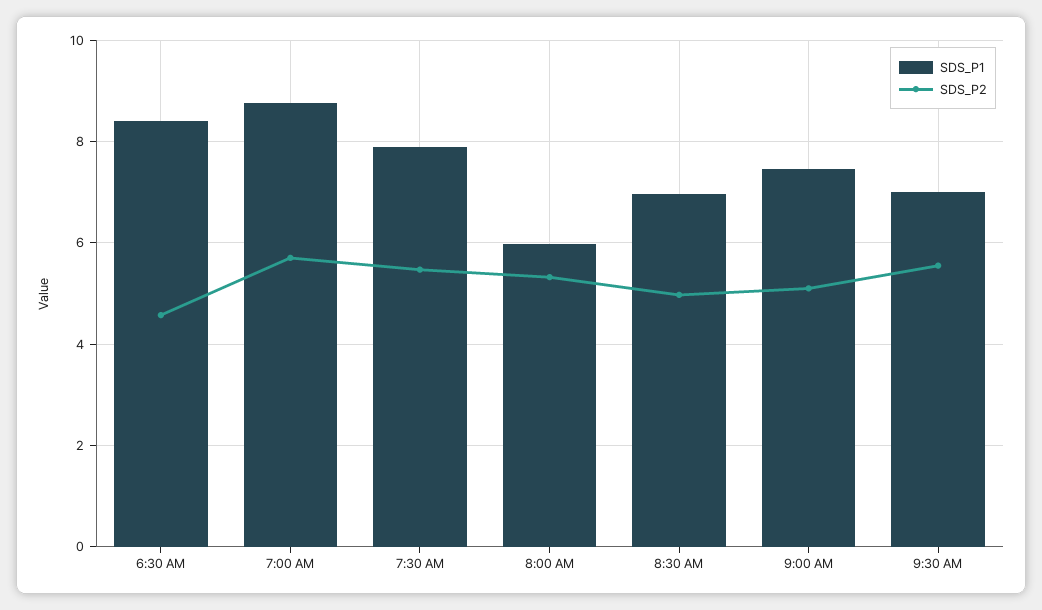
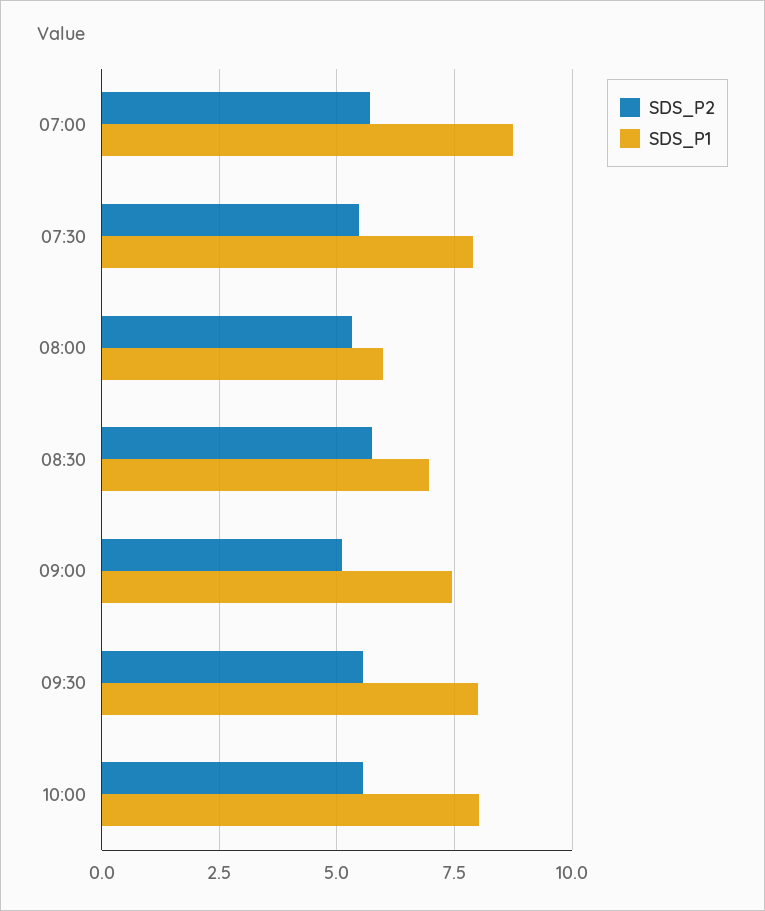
SDS_P1, 6:30 AM: 8.4 -> none
SDS_P2, 6:30 AM: 4.6 -> none
SDS_P2, 8:30 AM: 5 -> 5.75
SDS_P1, 9:30 AM: 7 -> 8
SDS_P2, 10:00: none -> 5.5
SDS_P1, 10:00: none -> 8

